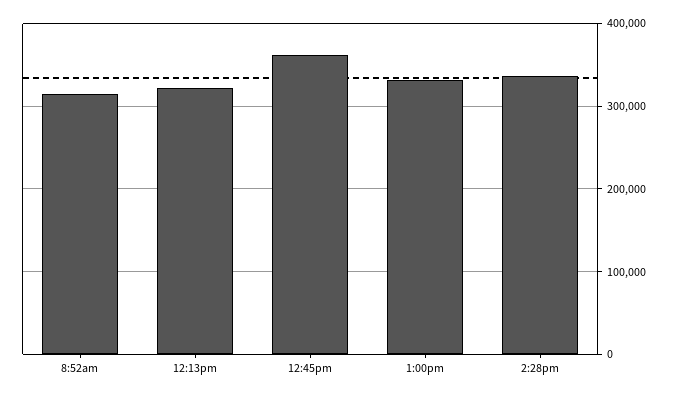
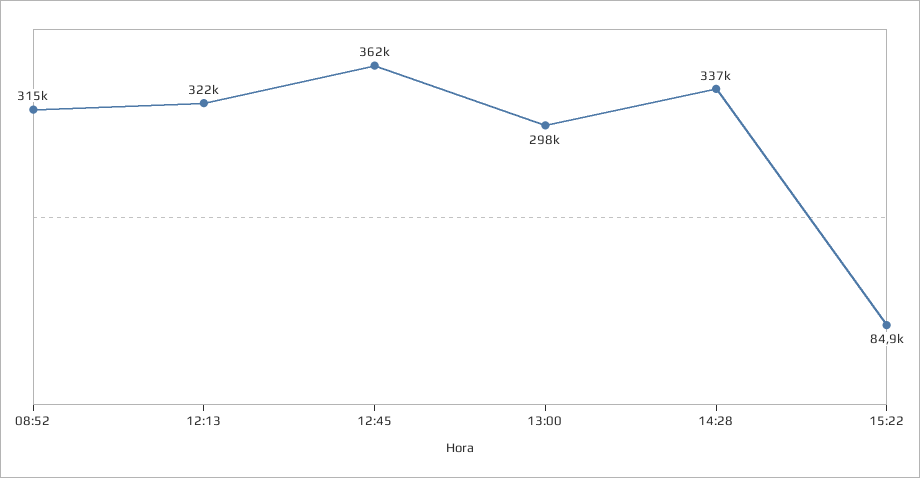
1:00pm: 330000 -> 298000
15:22: none -> 84900

